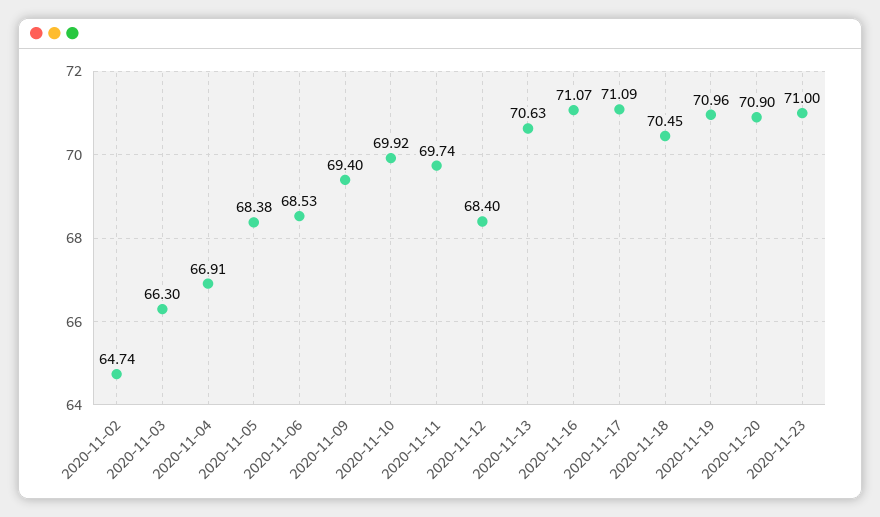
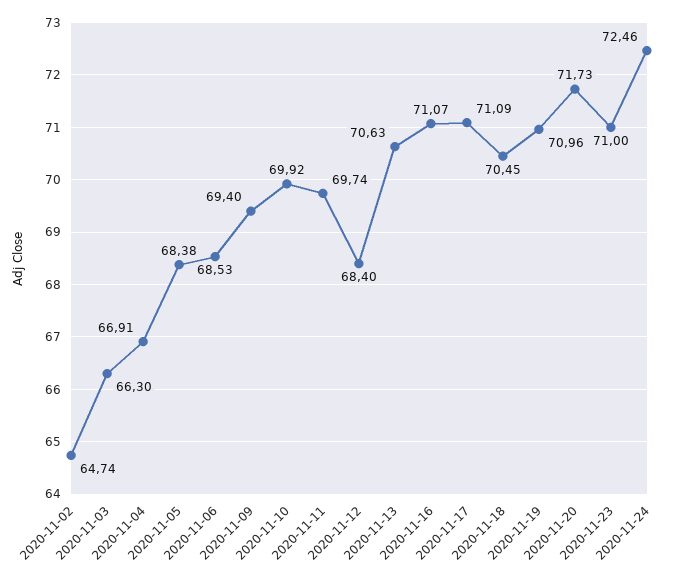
2020-11-20: 70.9 -> 71.73
2020-11-24: none -> 72.46

